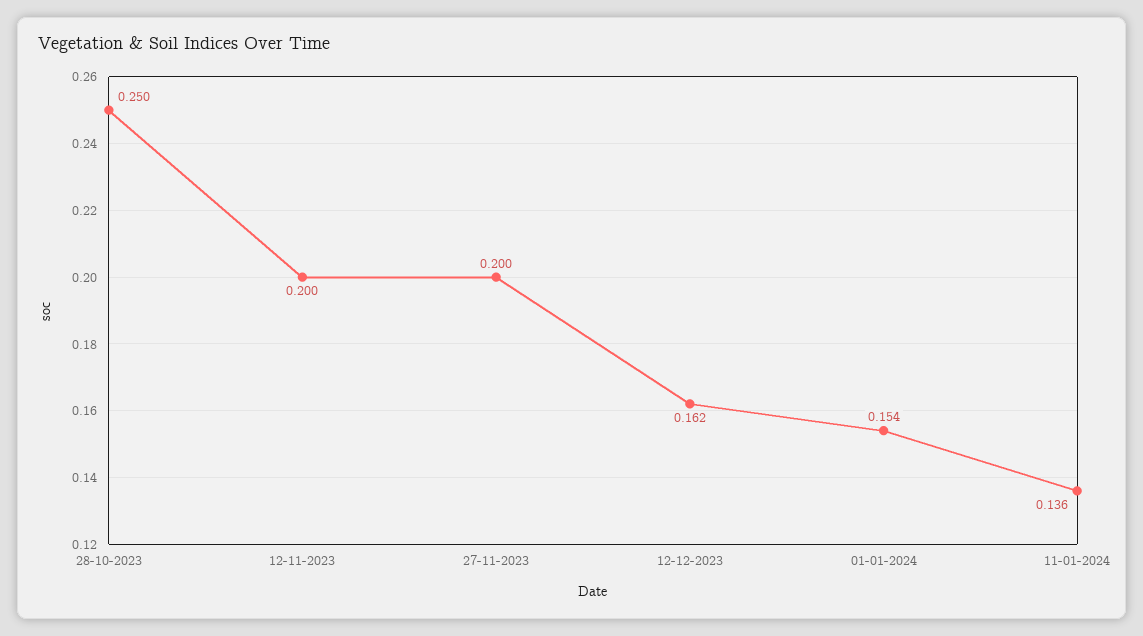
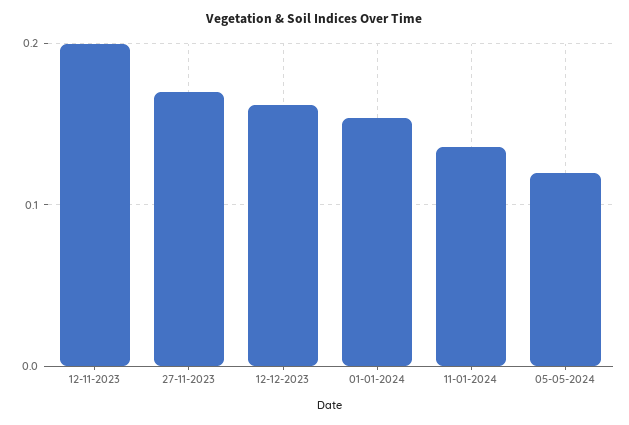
28-10-2023: 0.25 -> none
27-11-2023: 0.2 -> 0.17
05-05-2024: none -> 0.12

